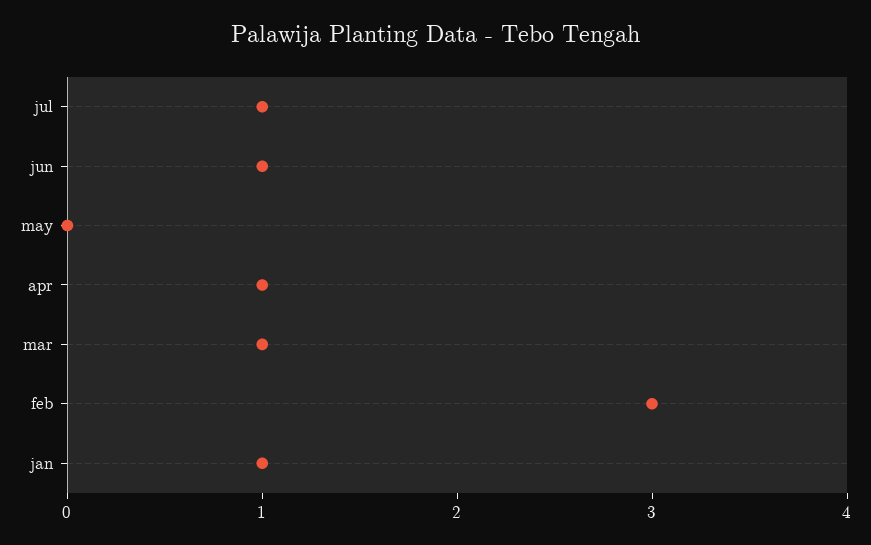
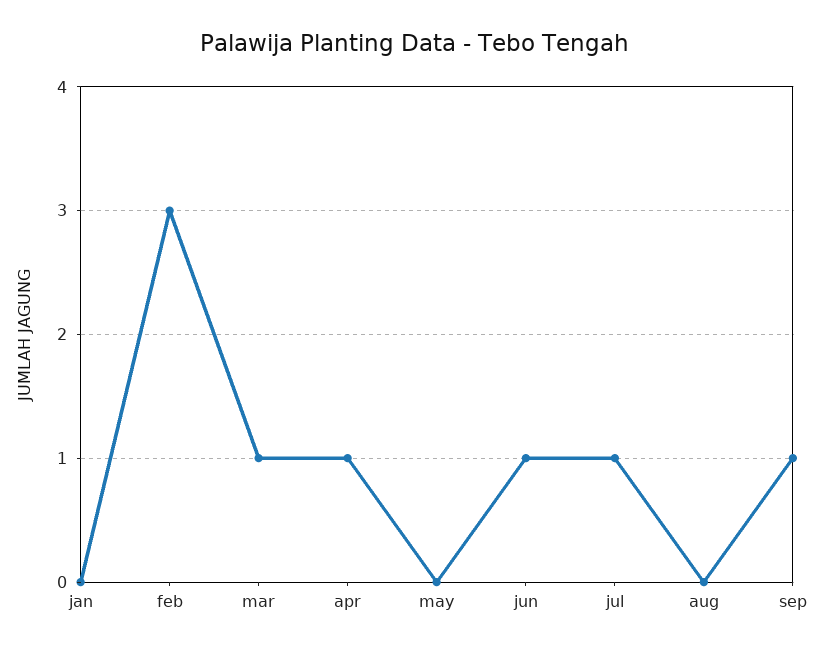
jan: 1 -> 0
aug: none -> 0
sep: none -> 1

